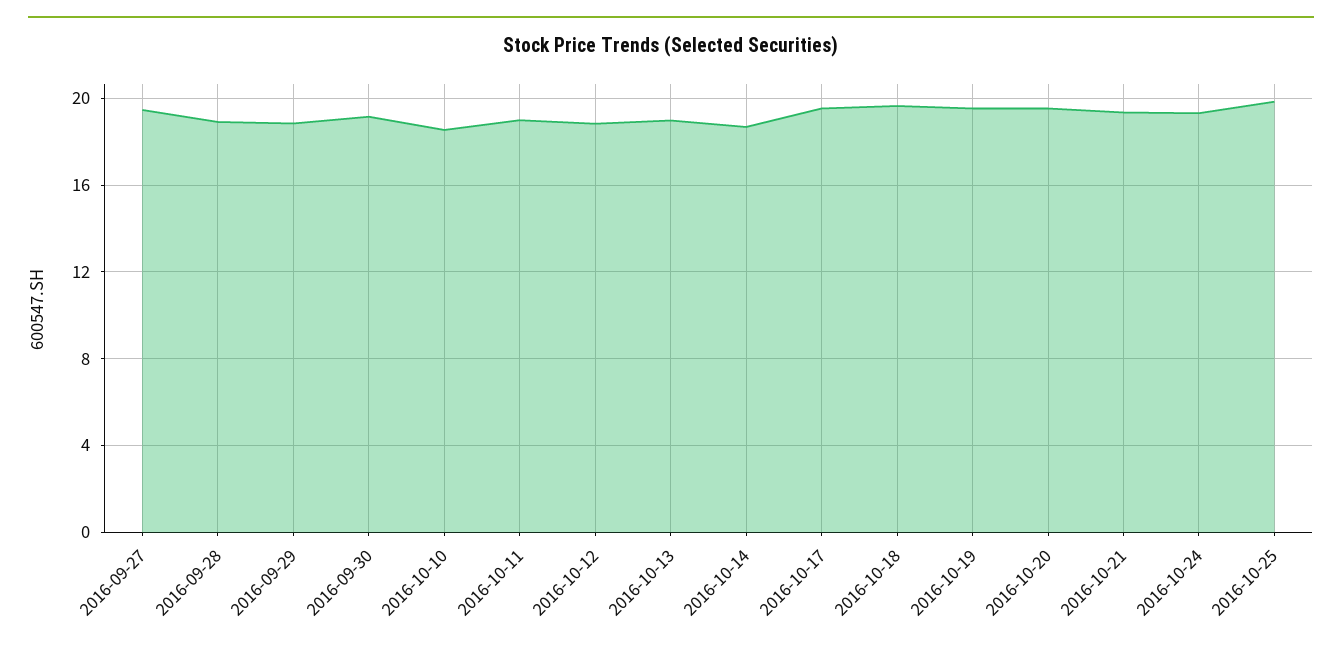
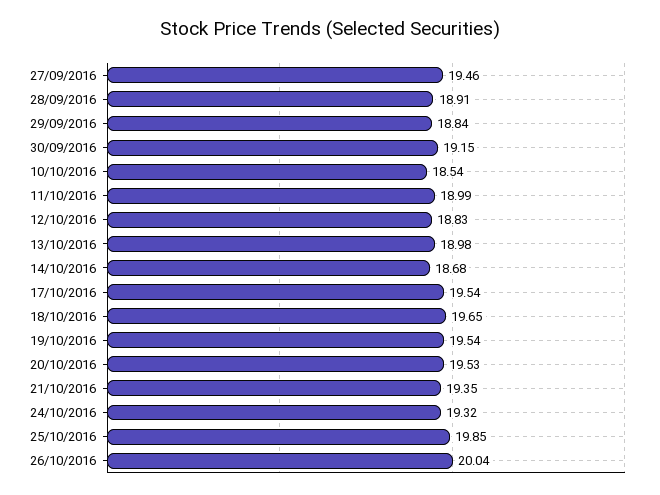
26/10/2016: none -> 20.04

